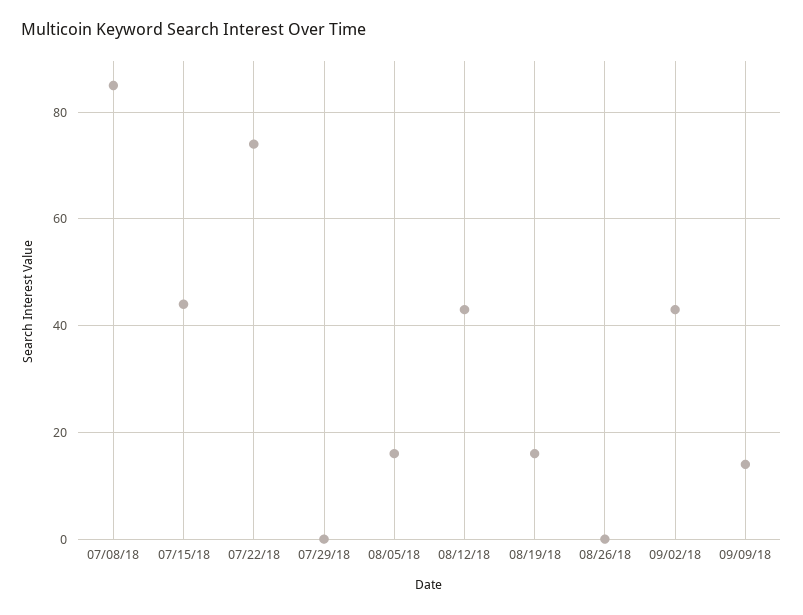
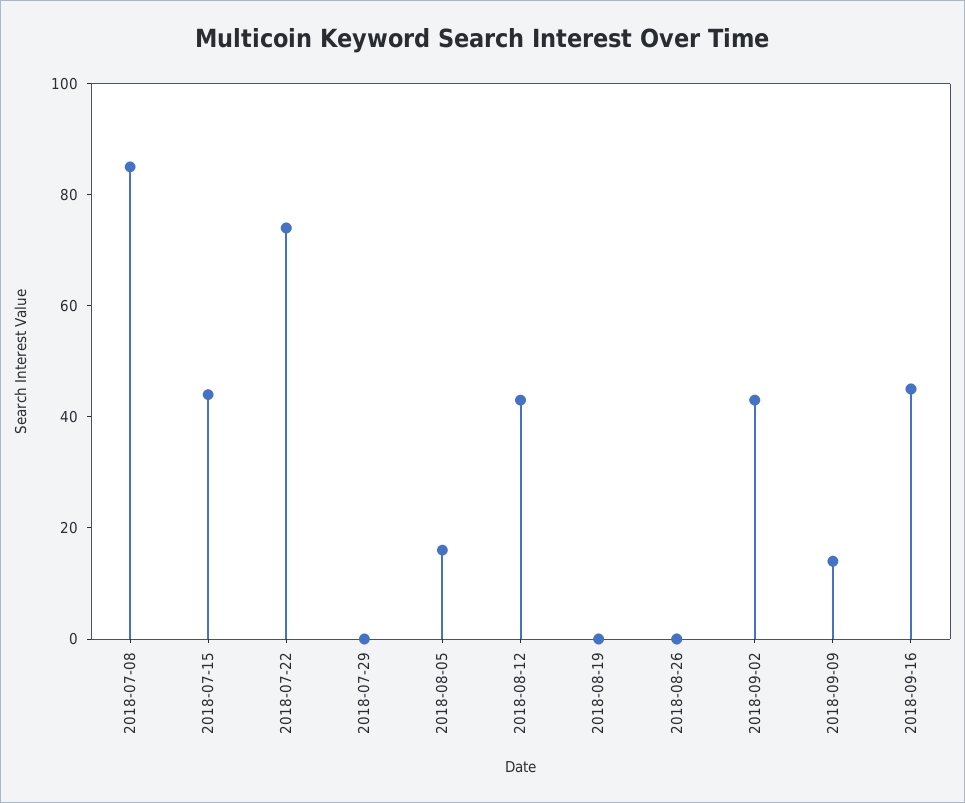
08/19/18: 15 -> 0
2018-09-16: none -> 45

